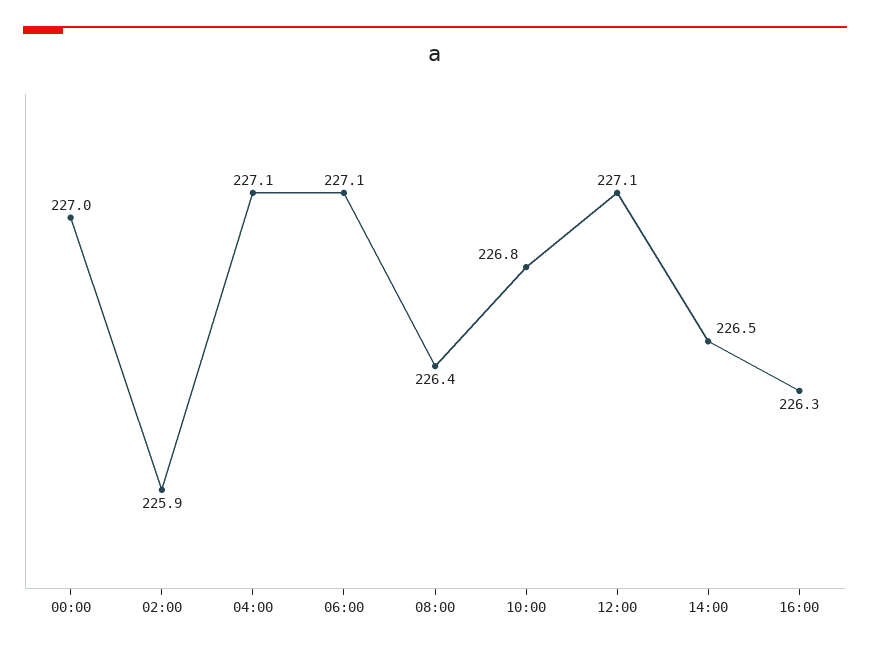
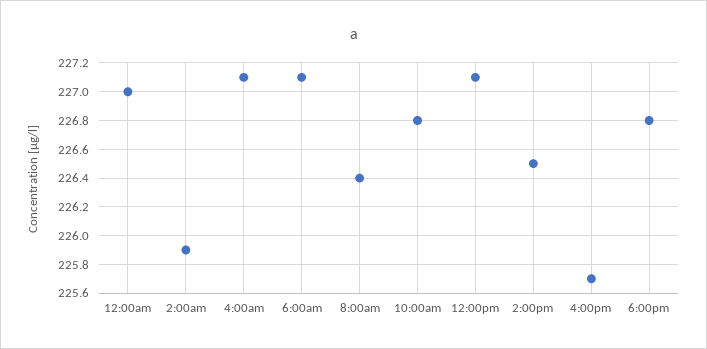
16:00: 226.3 -> 225.7
6:00pm: none -> 226.8

